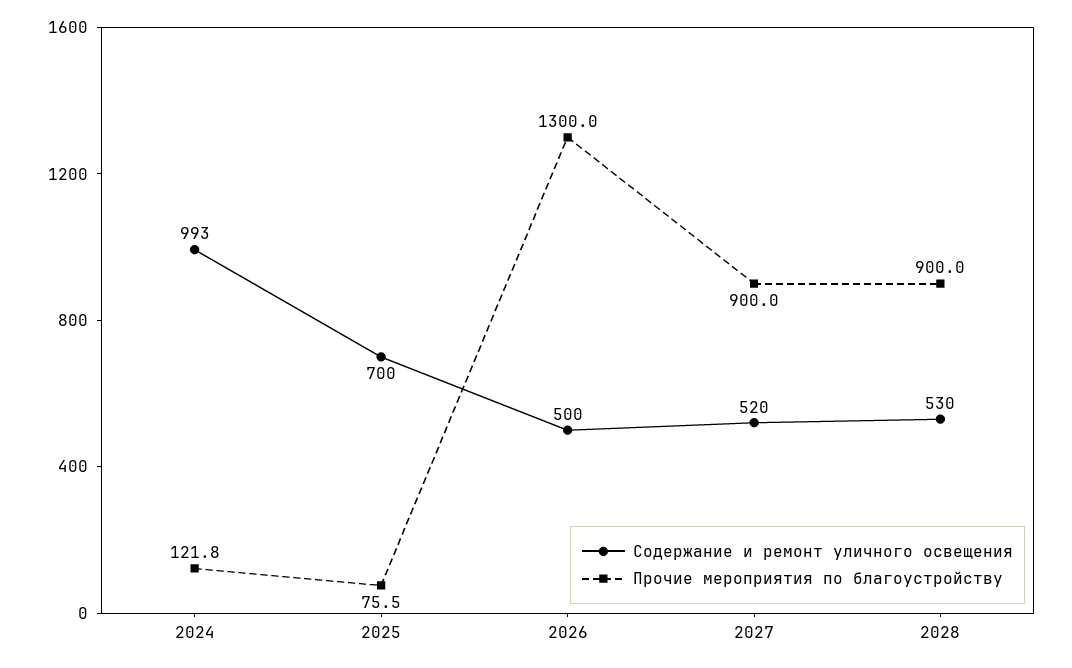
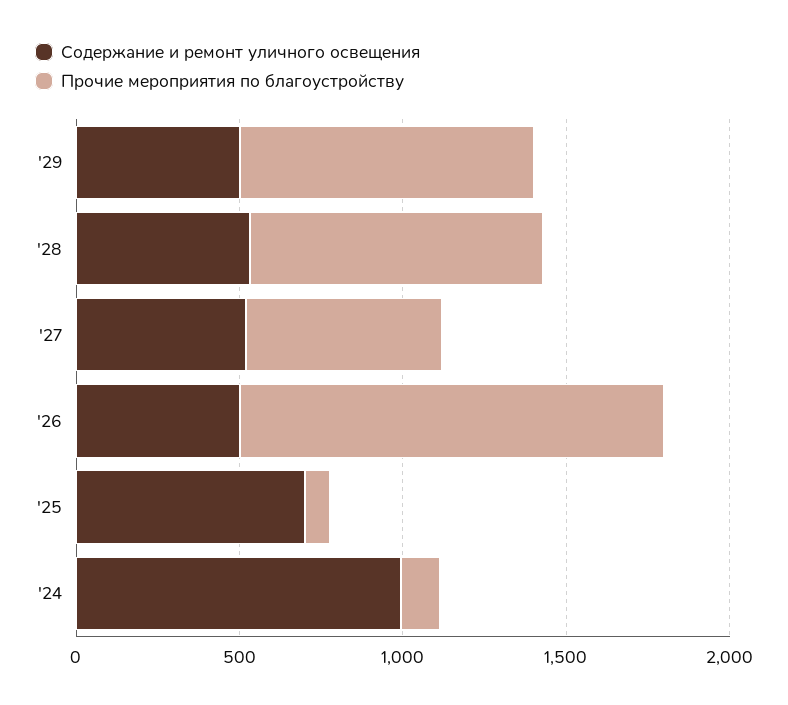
Прочие мероприятия по благоустройству, 2027: 900 -> 600
Содержание и ремонт уличного освещения, '29: none -> 500
Прочие мероприятия по благоустройству, '29: none -> 900

